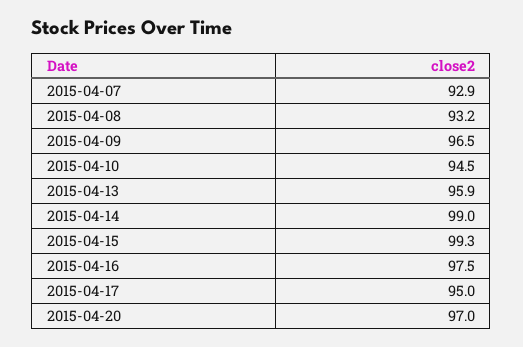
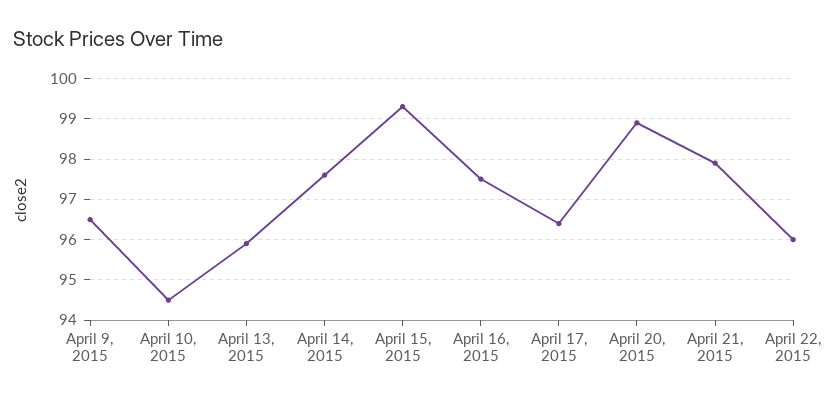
2015-04-07: 92.9 -> none
2015-04-08: 93.2 -> none
2015-04-14: 99 -> 97.5
2015-04-17: 95 -> 96.5
2015-04-20: 97 -> 99
April 21, 2015: none -> 98
April 22, 2015: none -> 96

